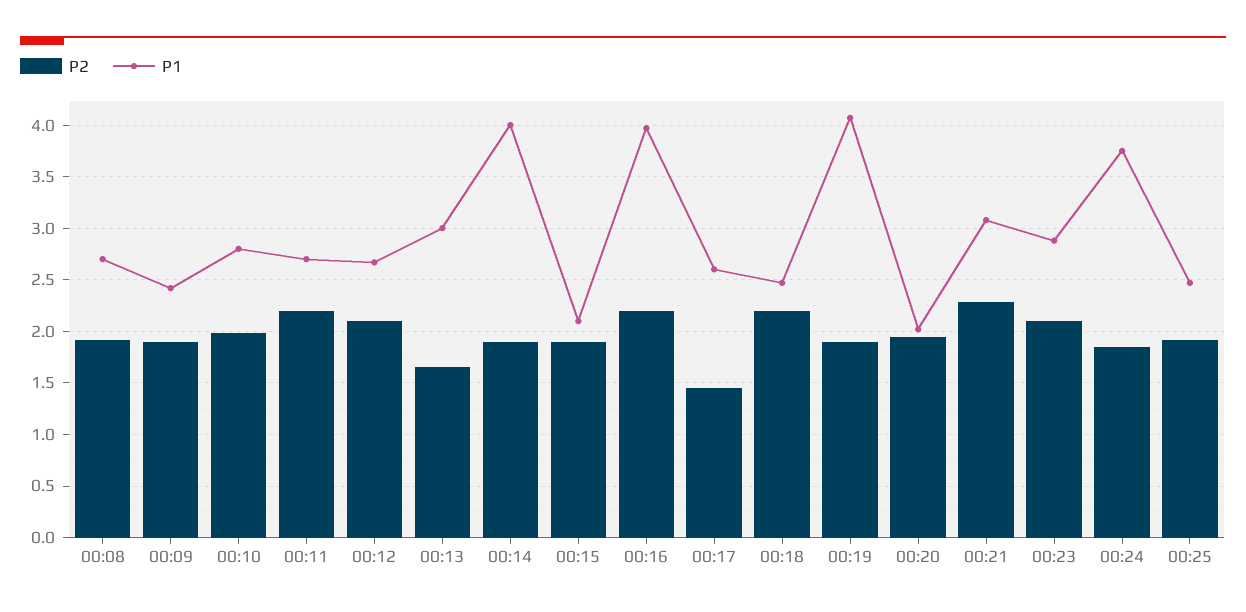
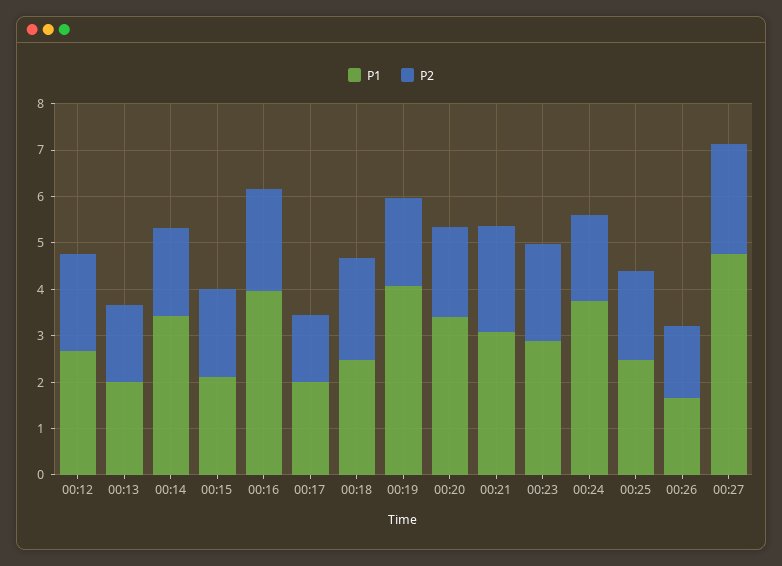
P2, 00:08: 1.9 -> none
P1, 00:08: 2.7 -> none
P2, 00:09: 1.9 -> none
P1, 00:09: 2.4 -> none
P2, 00:10: 2 -> none
P1, 00:10: 2.8 -> none
P2, 00:11: 2.2 -> none
P1, 00:11: 2.7 -> none
P1, 00:13: 3 -> 2
P1, 00:14: 4 -> 3.4
P1, 00:17: 2.6 -> 2
P1, 00:20: 2 -> 3.4
P1, 00:26: none -> 1.6
P2, 00:26: none -> 1.6
P1, 00:27: none -> 4.8
P2, 00:27: none -> 2.4

